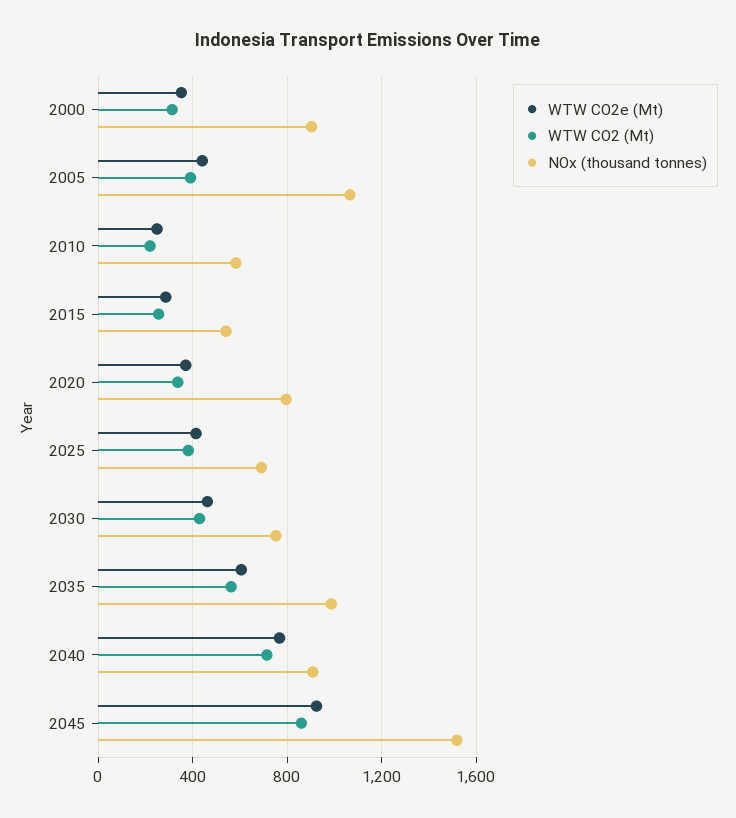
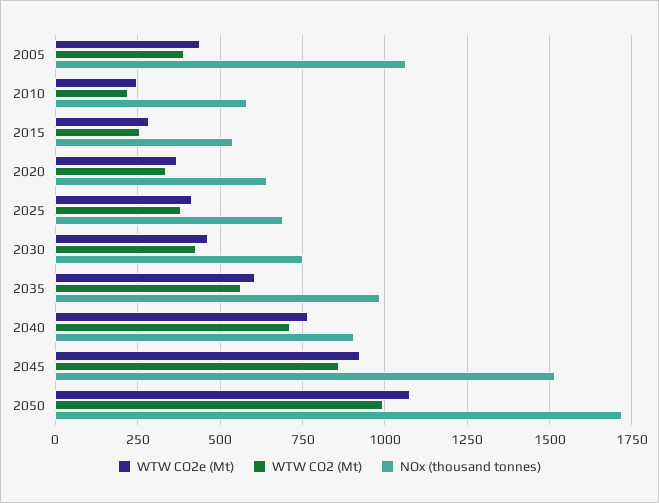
WTW CO2e (Mt), 2000: 350 -> none
WTW CO2 (Mt), 2000: 300 -> none
NOx (thousand tonnes), 2000: 900 -> none
NOx (thousand tonnes), 2020: 800 -> 650
WTW CO2e (Mt), 2050: none -> 1075
WTW CO2 (Mt), 2050: none -> 1000
NOx (thousand tonnes), 2050: none -> 1725

